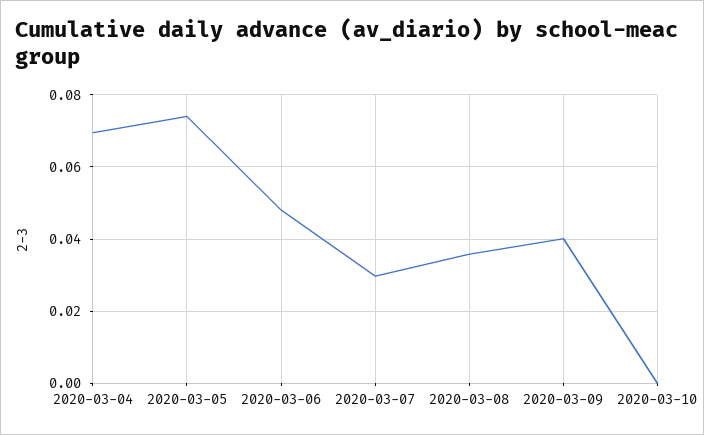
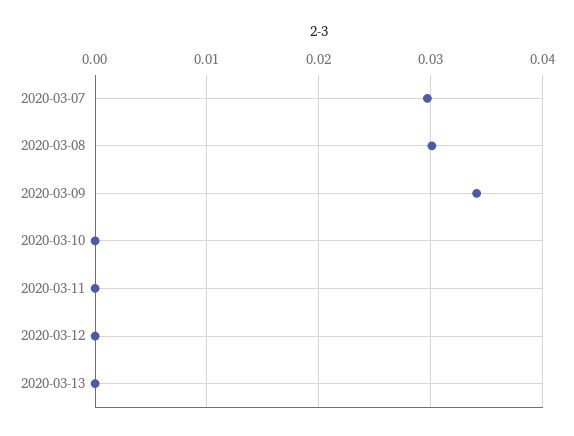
2020-03-04: 0.07 -> none
2020-03-05: 0.074 -> none
2020-03-06: 0.048 -> none
2020-03-08: 0.036 -> 0.03
2020-03-09: 0.04 -> 0.034
2020-03-11: none -> 0
2020-03-12: none -> 0
2020-03-13: none -> 0

